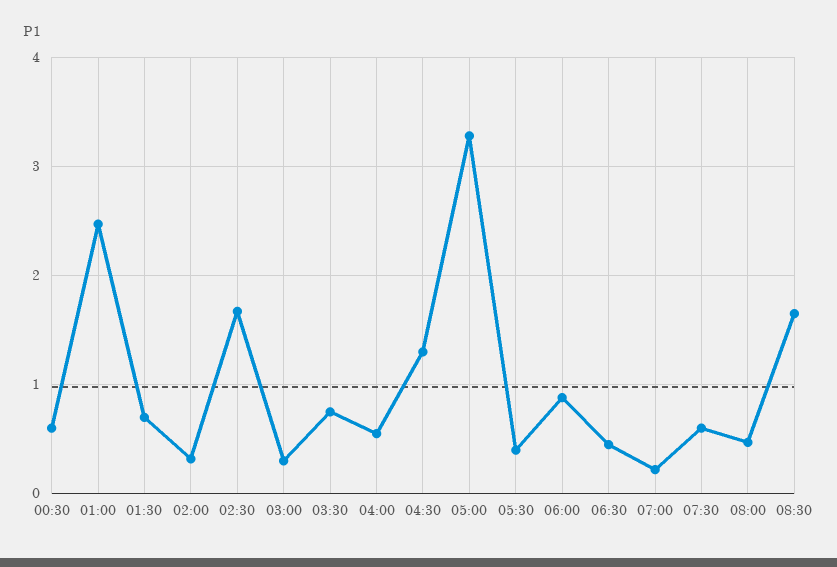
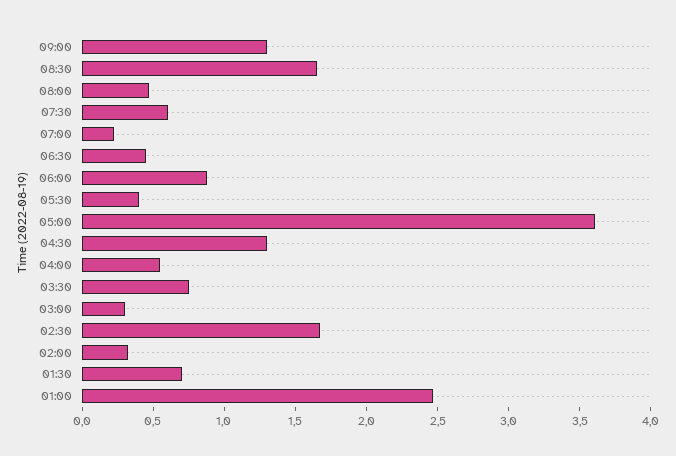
00:30: 0.6 -> none
05:00: 3.3 -> 3.6
09:00: none -> 1.3

